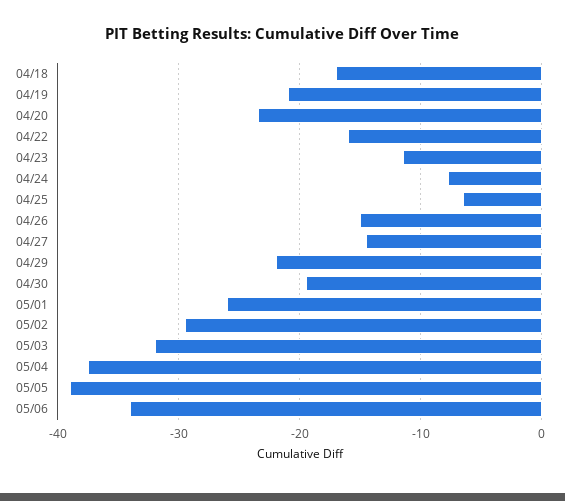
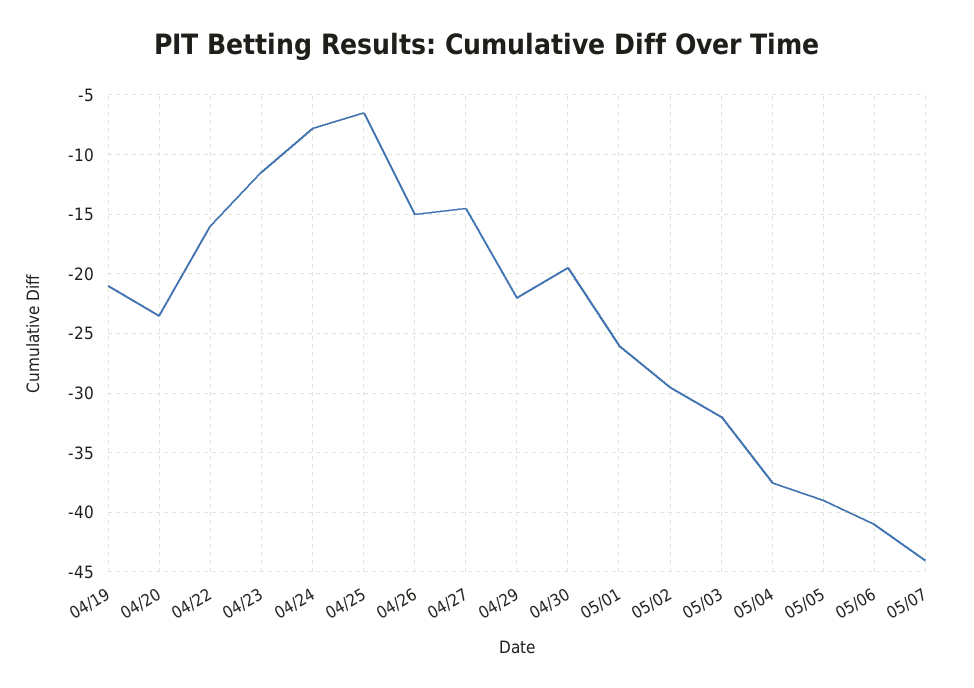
04/18: -17 -> none
05/06: -34 -> -41
05/07: none -> -44

